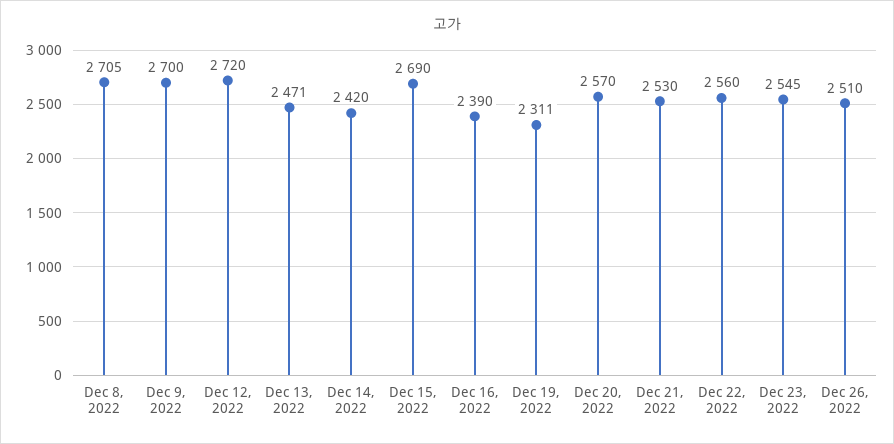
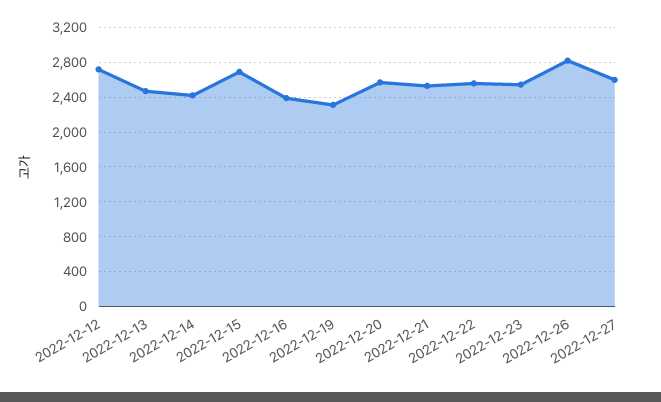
Dec 8, 2022: 2705 -> none
Dec 9, 2022: 2700 -> none
Dec 26, 2022: 2510 -> 2800
2022-12-27: none -> 2600

